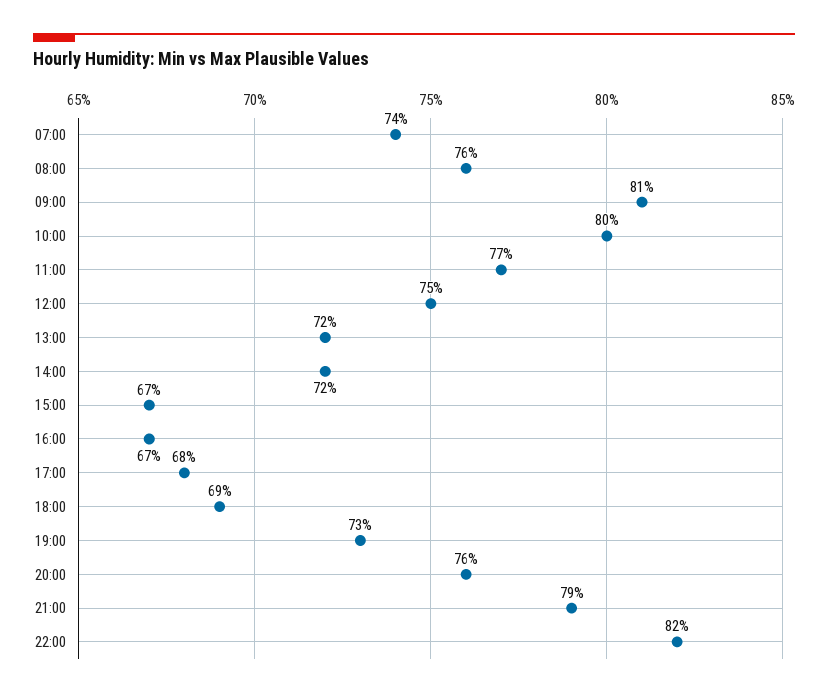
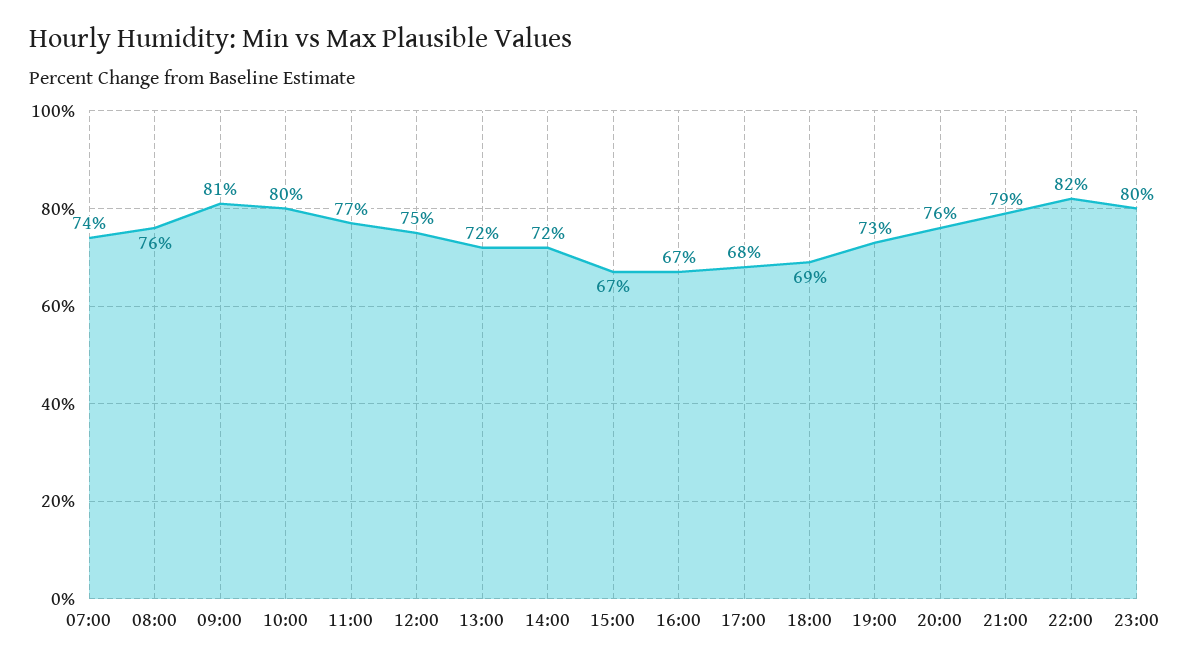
23:00: none -> 80

